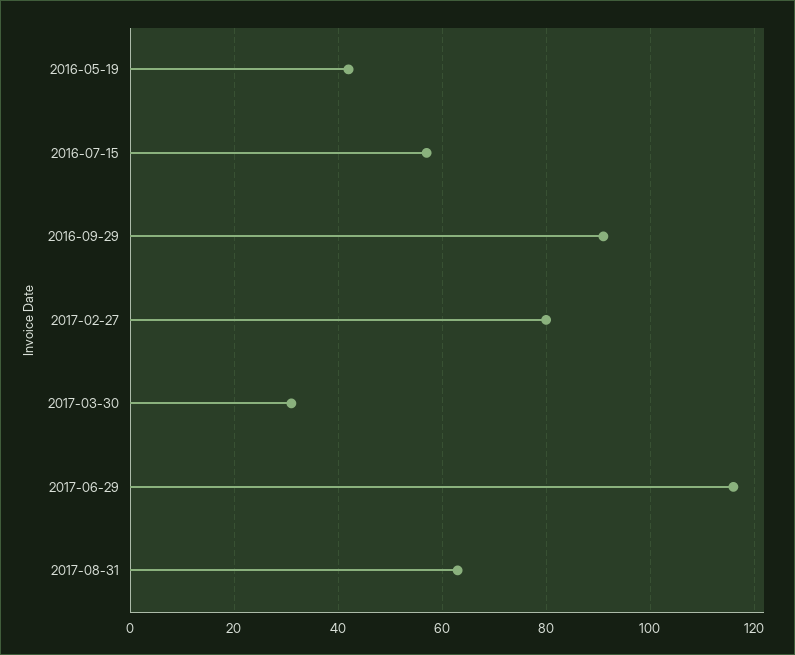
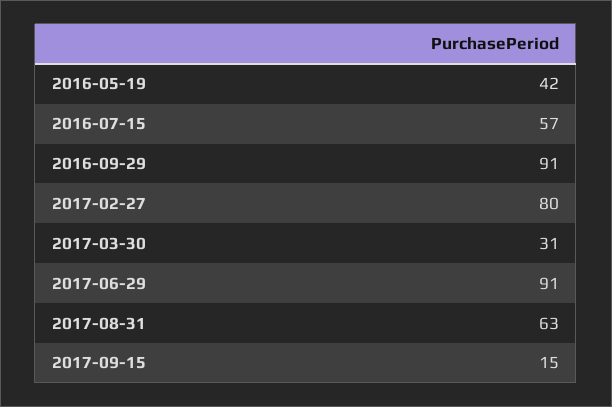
2017-06-29: 115 -> 91
2017-09-15: none -> 15

